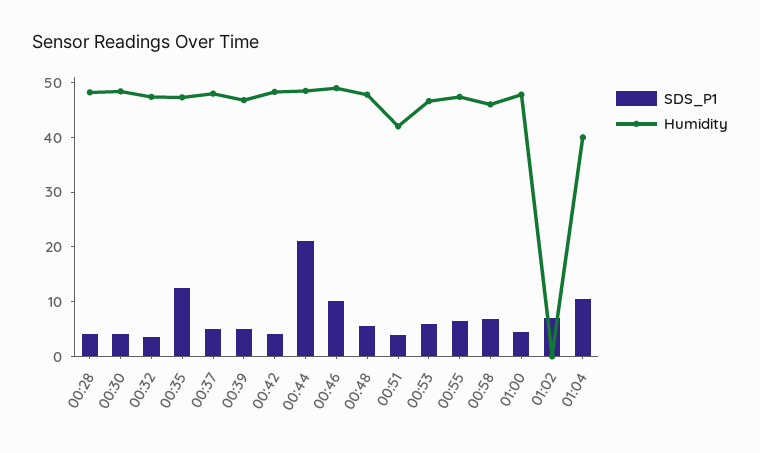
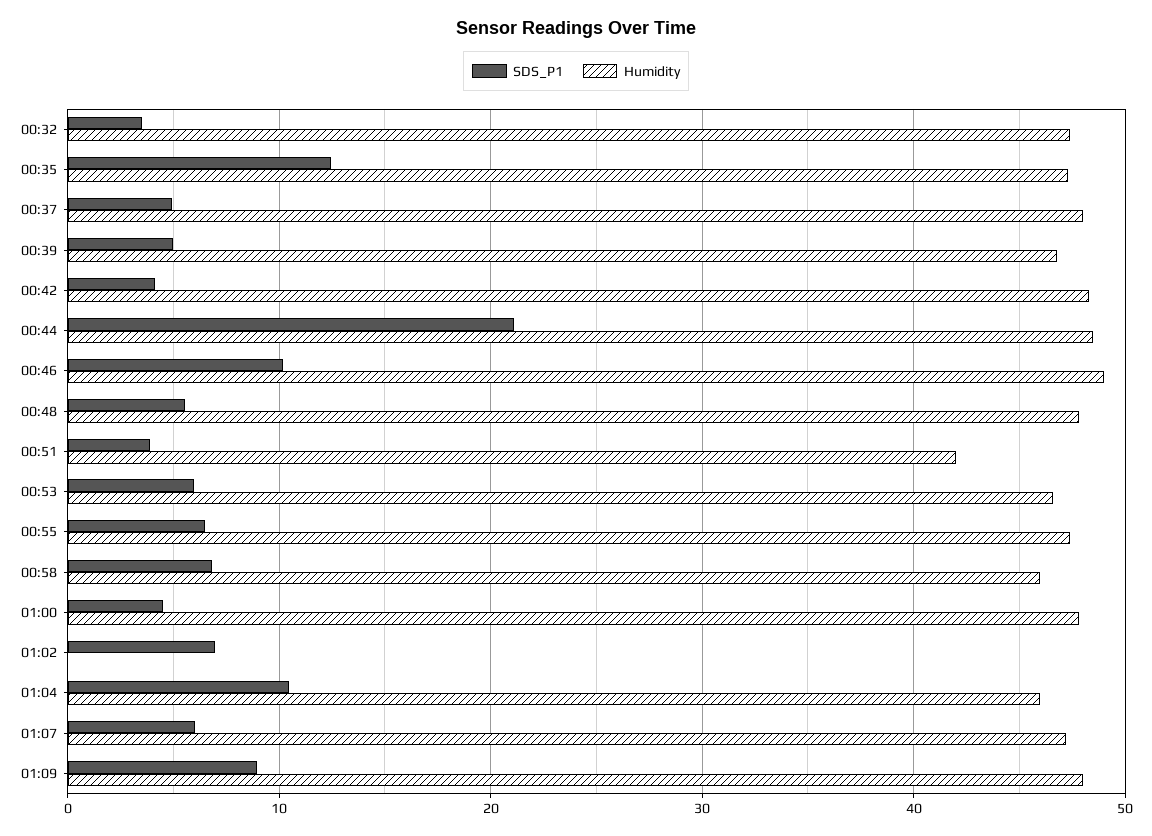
SDS_P1, 00:28: 4 -> none
Humidity, 00:28: 48 -> none
SDS_P1, 00:30: 4 -> none
Humidity, 00:30: 48 -> none
Humidity, 01:04: 40 -> 46
SDS_P1, 01:07: none -> 6
Humidity, 01:07: none -> 47
SDS_P1, 01:09: none -> 9
Humidity, 01:09: none -> 48

